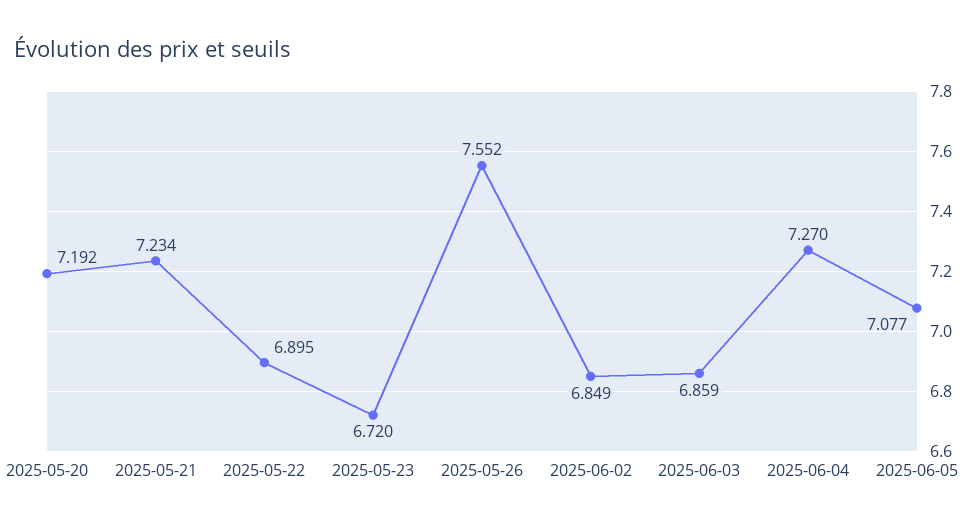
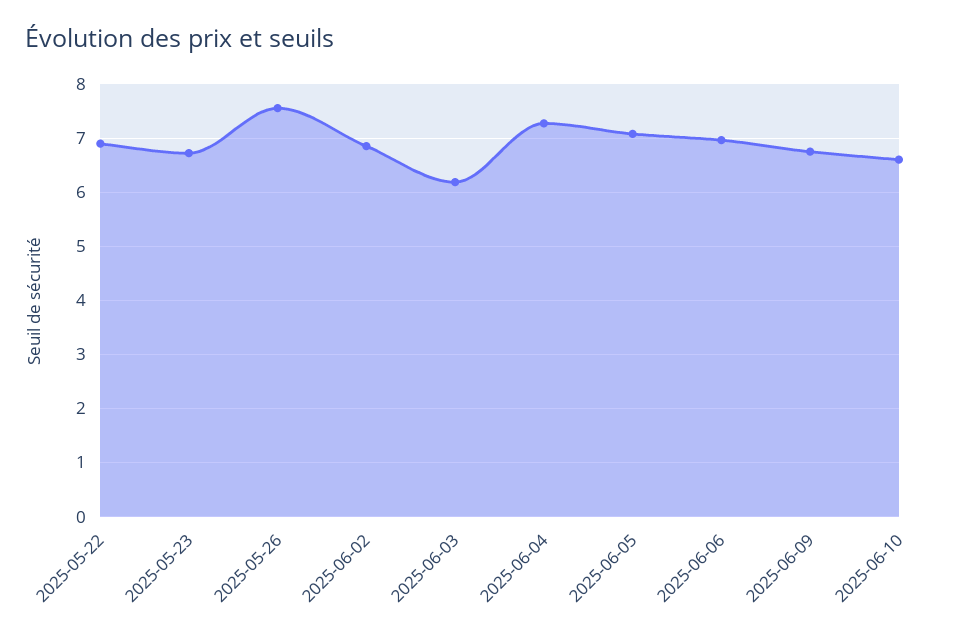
2025-05-20: 7.192 -> none
2025-05-21: 7.234 -> none
2025-06-03: 6.859 -> 6.2
2025-06-06: none -> 7
2025-06-09: none -> 6.8
2025-06-10: none -> 6.6

